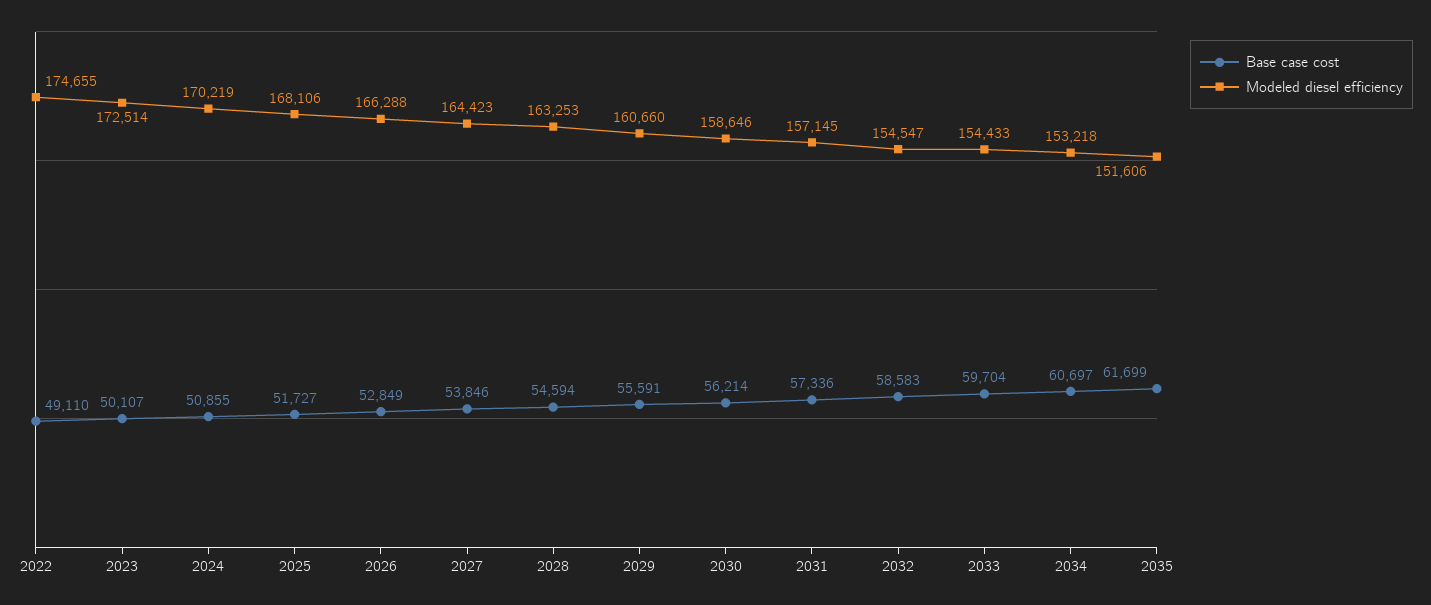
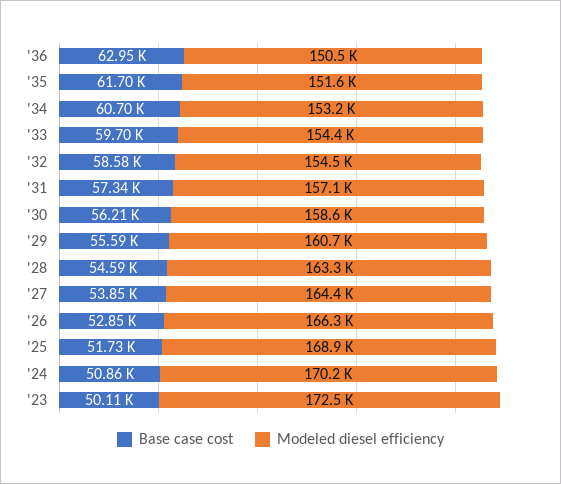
Base case cost, 2022: 49110 -> none
Modeled diesel efficiency, 2022: 174655 -> none
Modeled diesel efficiency, 2025: 168106 -> 168900
Base case cost, '36: none -> 62950
Modeled diesel efficiency, '36: none -> 150500

